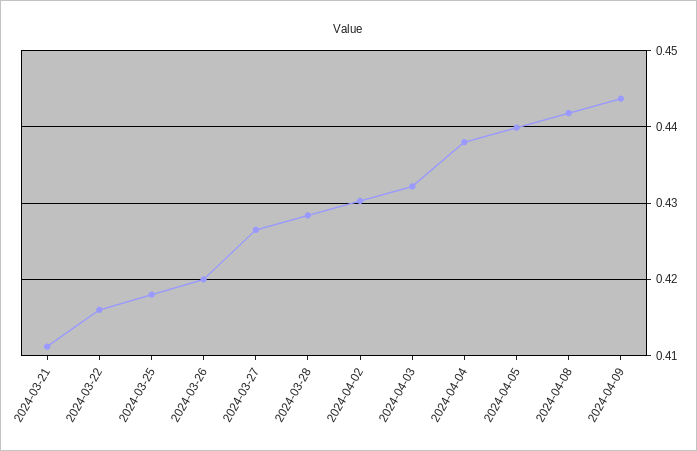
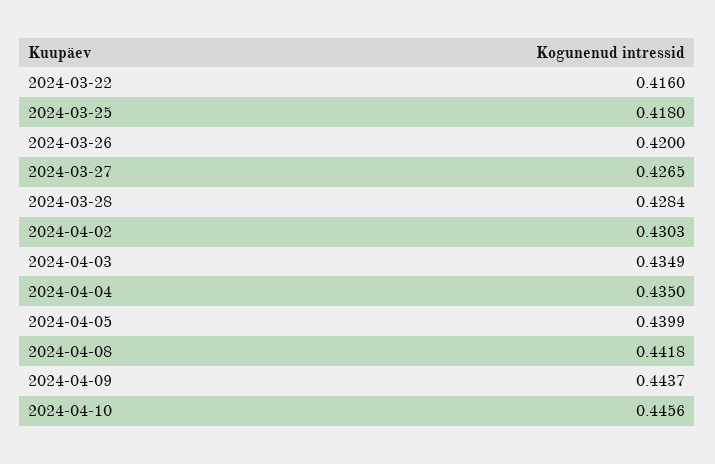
2024-03-21: 0.411 -> none
2024-04-03: 0.432 -> 0.4349
2024-04-04: 0.438 -> 0.435
2024-04-10: none -> 0.4456

